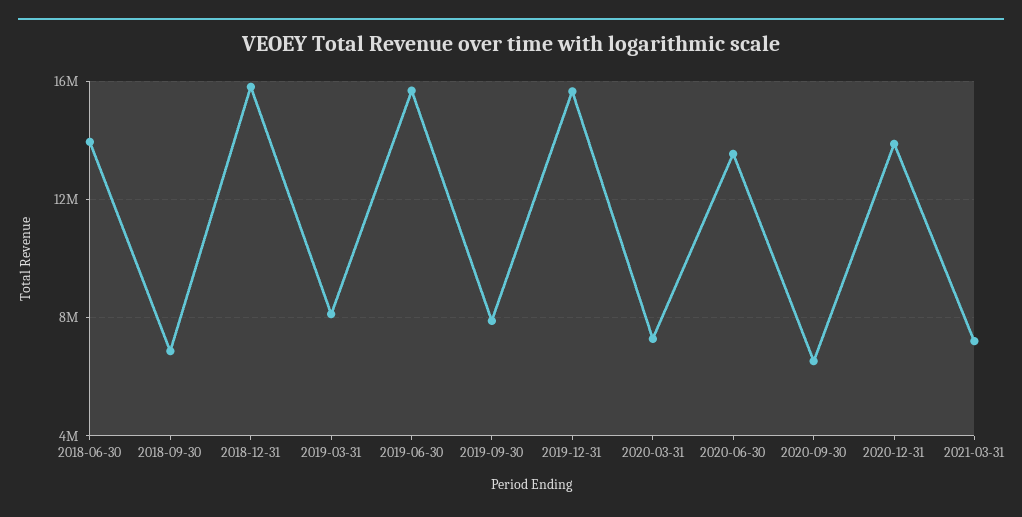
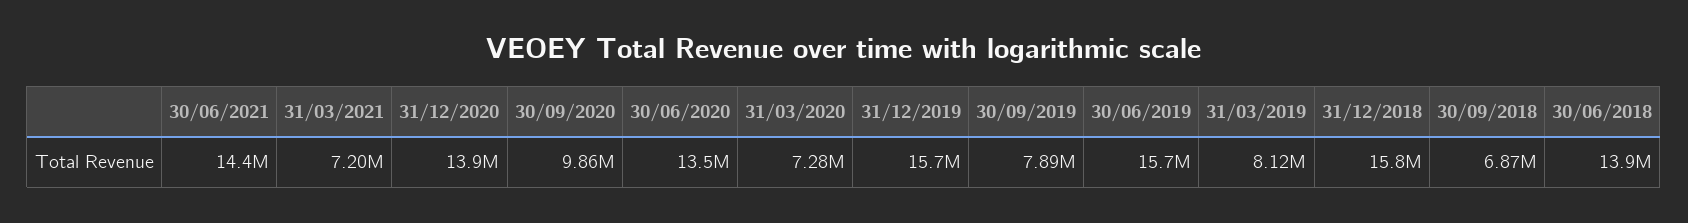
2020-09-30: 6500000 -> 9860000
30/06/2021: none -> 14400000

